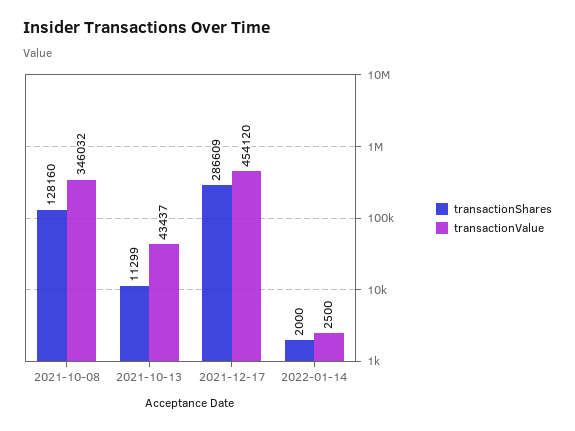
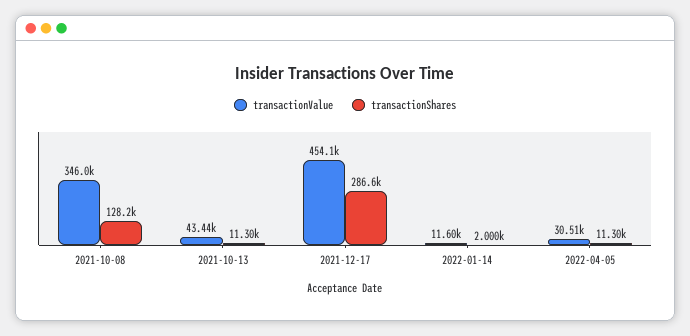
transactionValue, 2022-01-14: 2500 -> 11600
transactionValue, 2022-04-05: none -> 30510
transactionShares, 2022-04-05: none -> 11300

